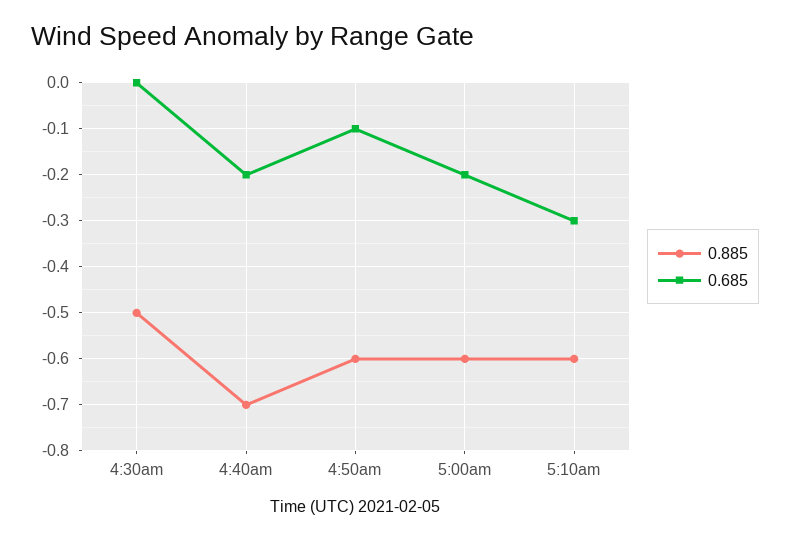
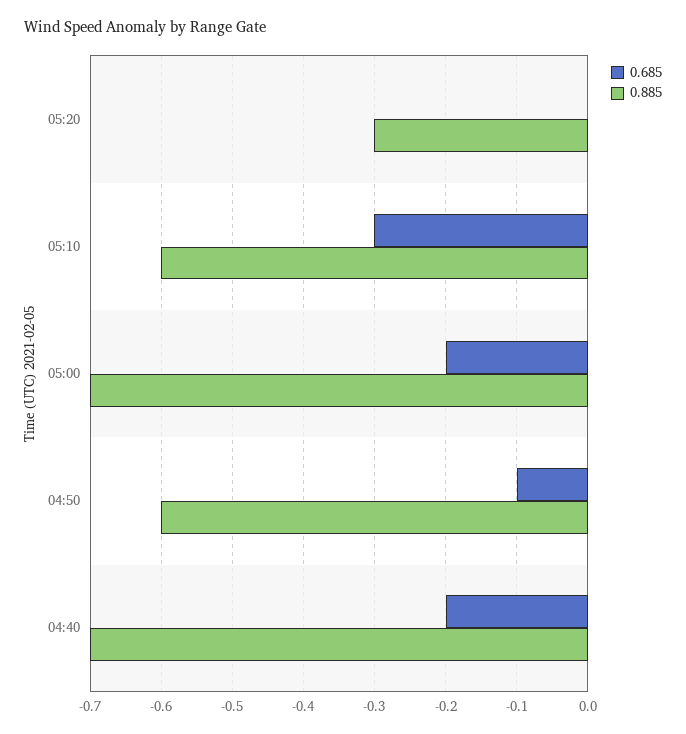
0.885, 4:30am: -0.5 -> none
0.685, 4:30am: 0 -> none
0.885, 5:00am: -0.6 -> -0.7
0.685, 05:20: none -> 0
0.885, 05:20: none -> -0.3

